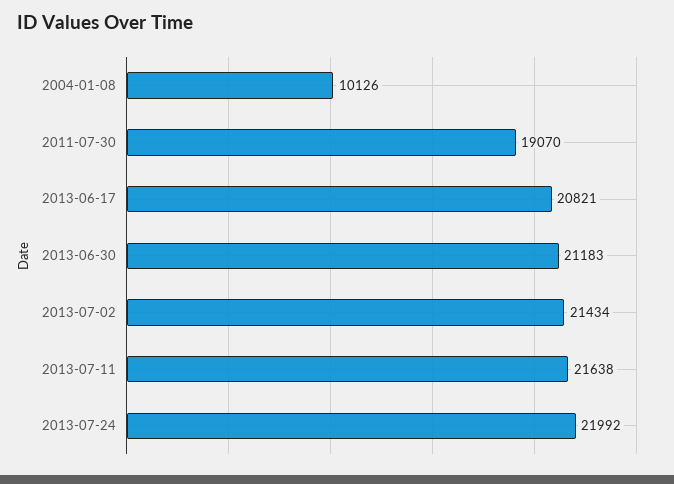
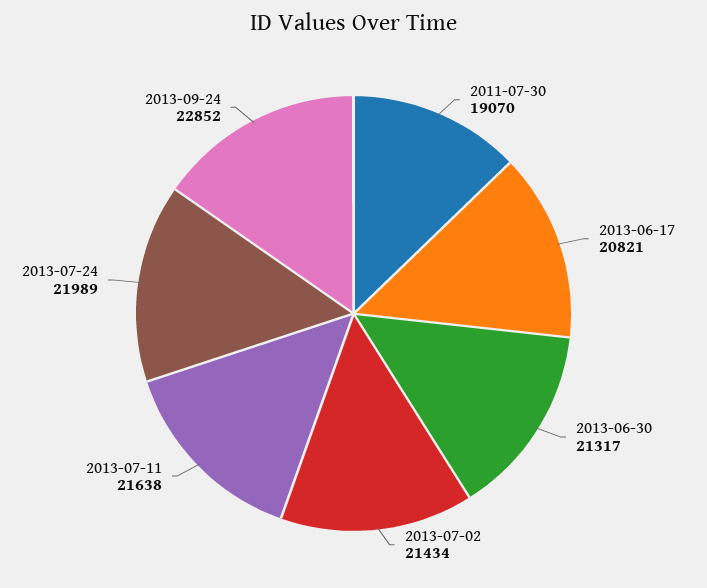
2004-01-08: 10126 -> none
2013-06-30: 21183 -> 21317
2013-07-24: 21992 -> 21989
2013-09-24: none -> 22852

